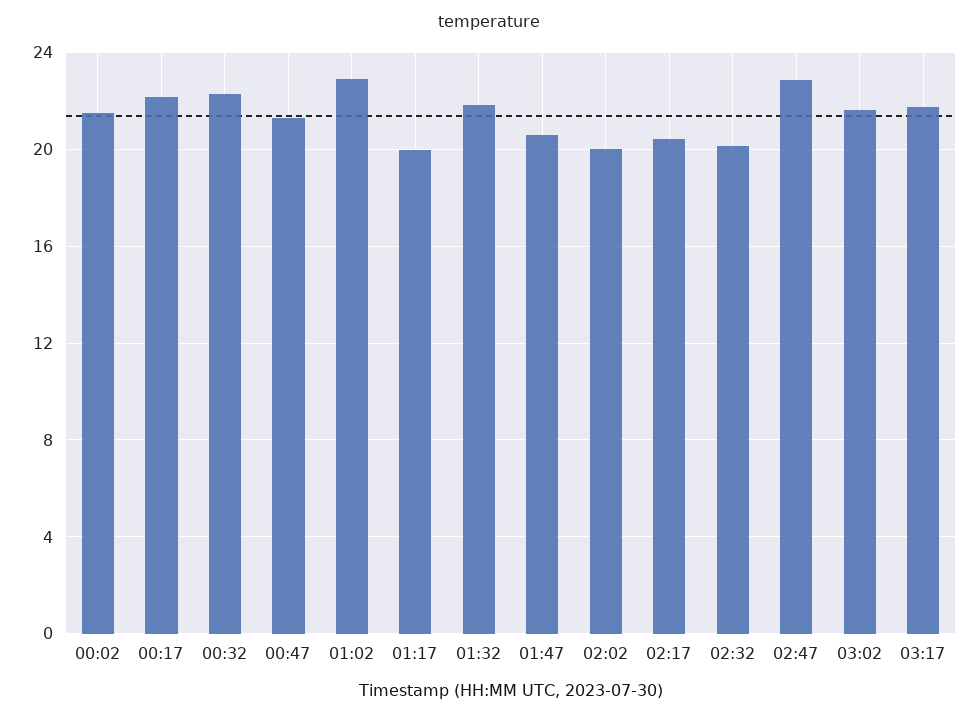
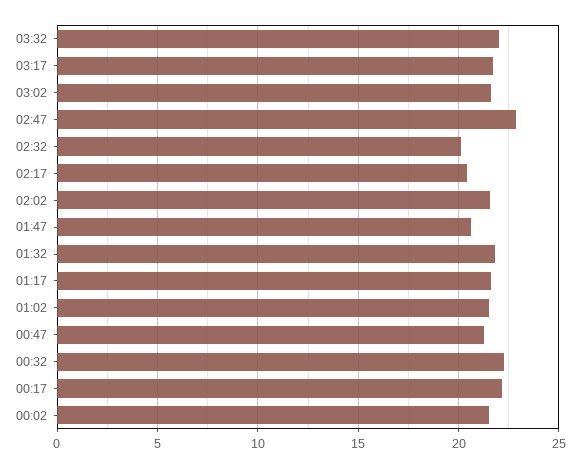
01:02: 23 -> 21.5
01:17: 20 -> 21.5
02:02: 20 -> 21.5
03:32: none -> 22

